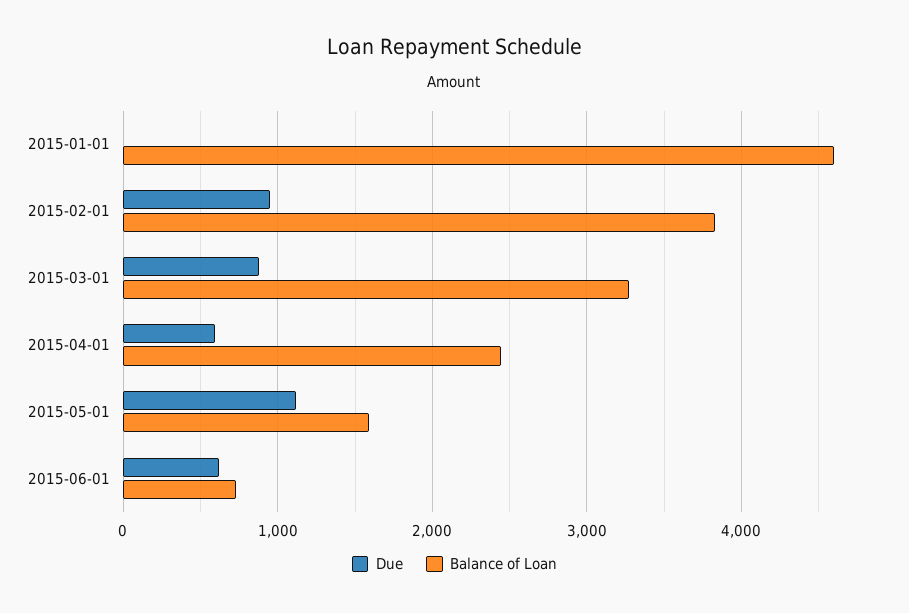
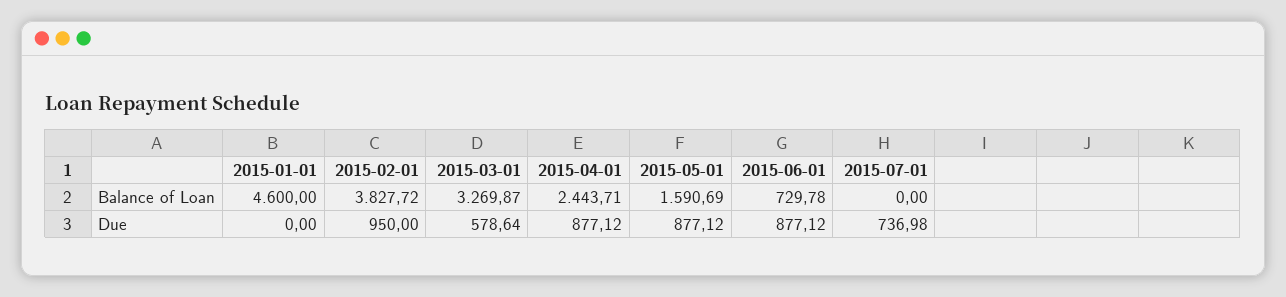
Due, 2015-03-01: 900 -> 578.64
Due, 2015-04-01: 600 -> 877.12
Due, 2015-05-01: 1100 -> 877.12
Due, 2015-06-01: 600 -> 877.12
Balance of Loan, 2015-07-01: none -> 0
Due, 2015-07-01: none -> 736.98

